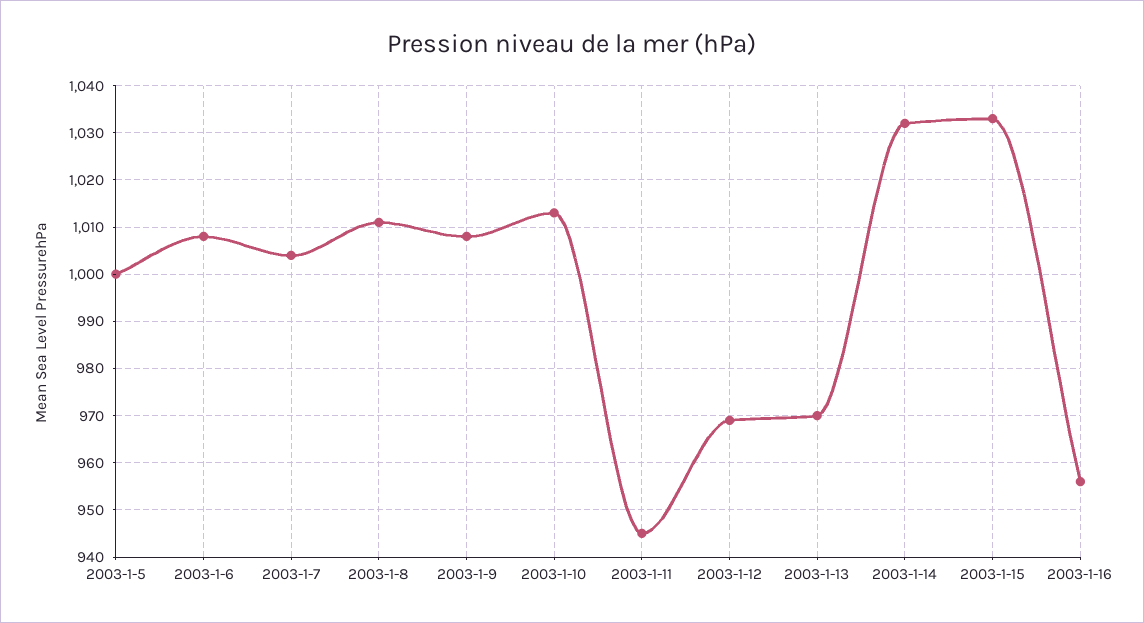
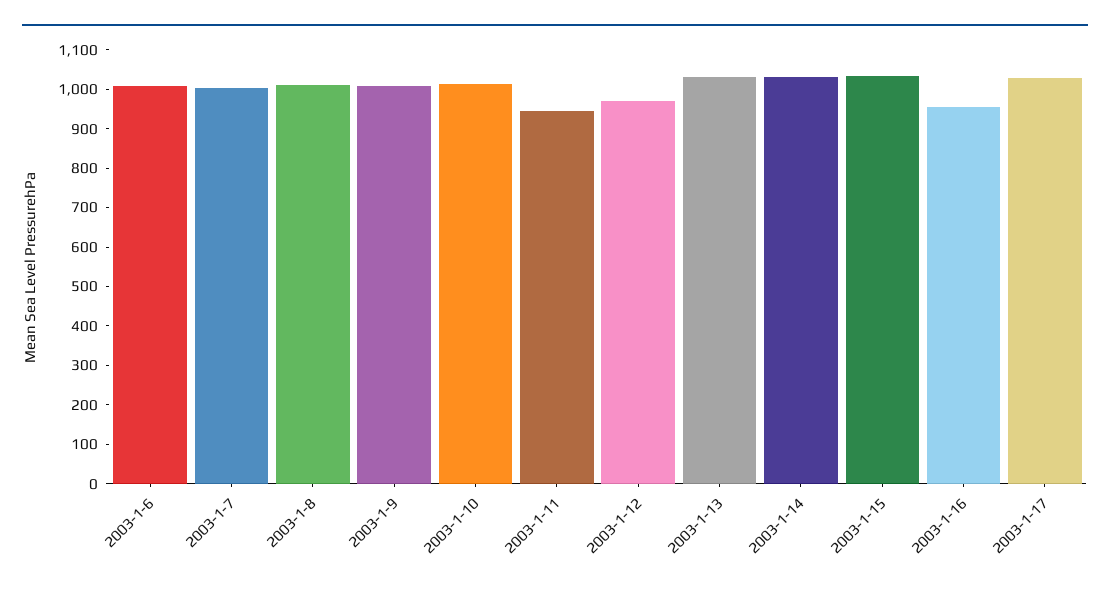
2003-1-5: 1000 -> none
2003-1-13: 970 -> 1025
2003-1-17: none -> 1025

